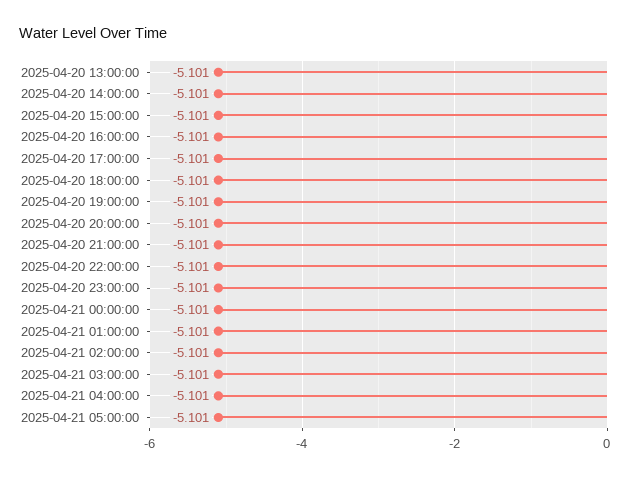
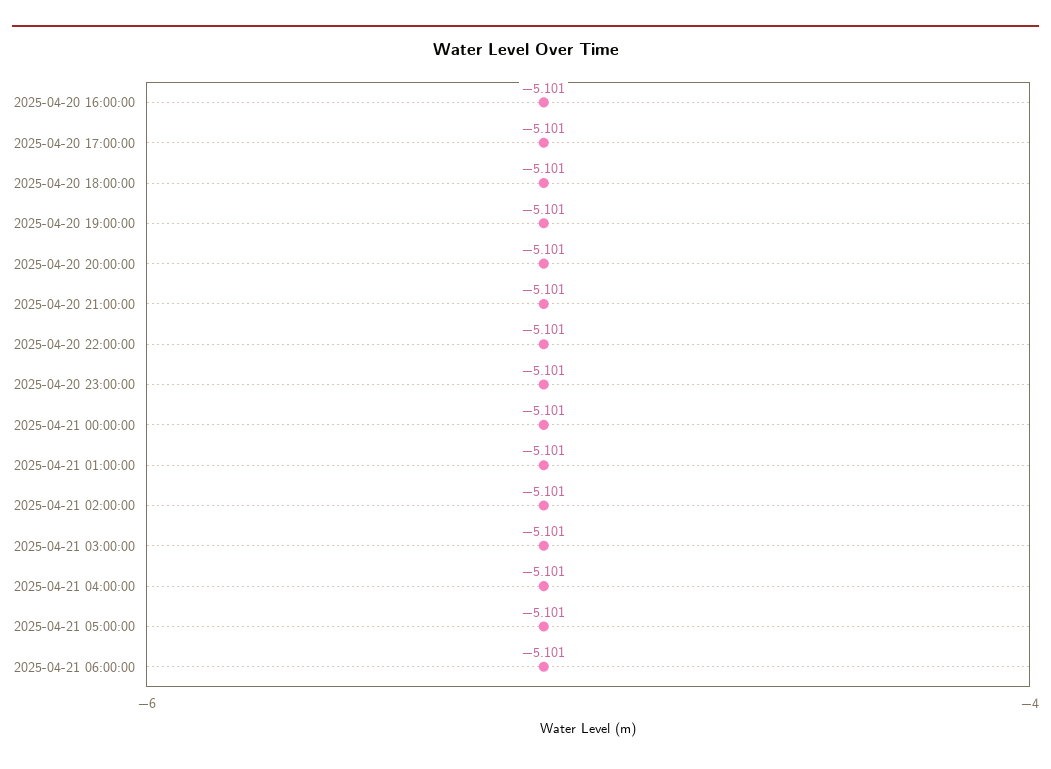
2025-04-20 13:00:00: -5.101 -> none
2025-04-20 14:00:00: -5.101 -> none
2025-04-20 15:00:00: -5.101 -> none
2025-04-21 06:00:00: none -> -5.101

